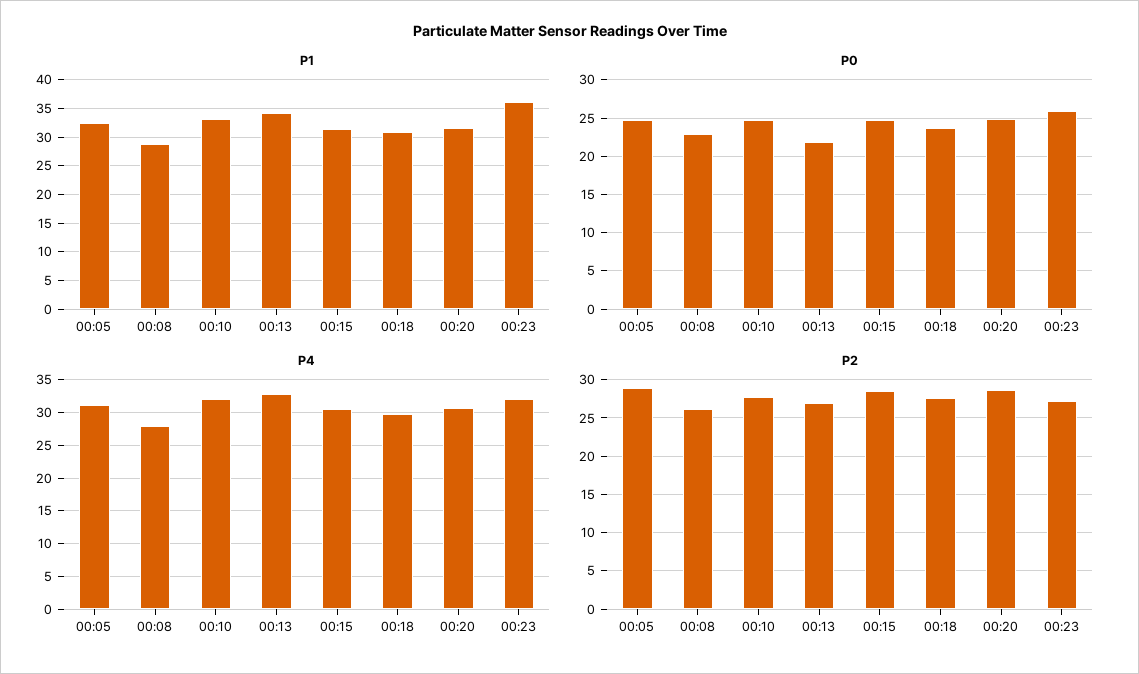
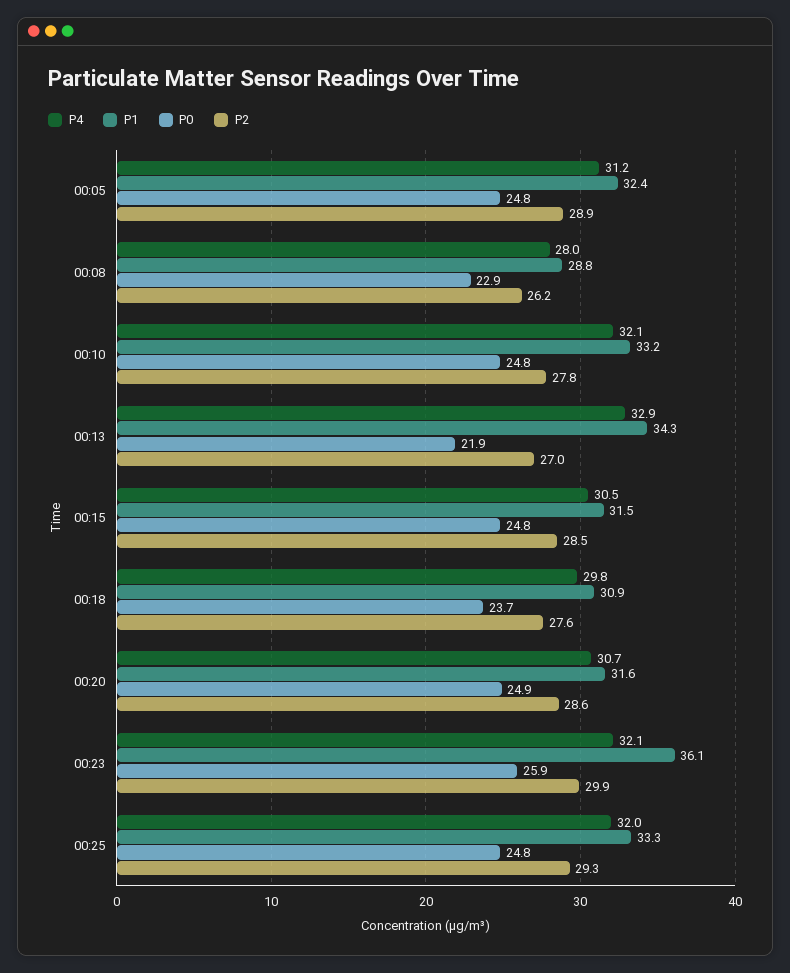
P2, 00:23: 27 -> 29.9
P4, 00:25: none -> 32
P1, 00:25: none -> 33.3
P0, 00:25: none -> 24.8
P2, 00:25: none -> 29.3

